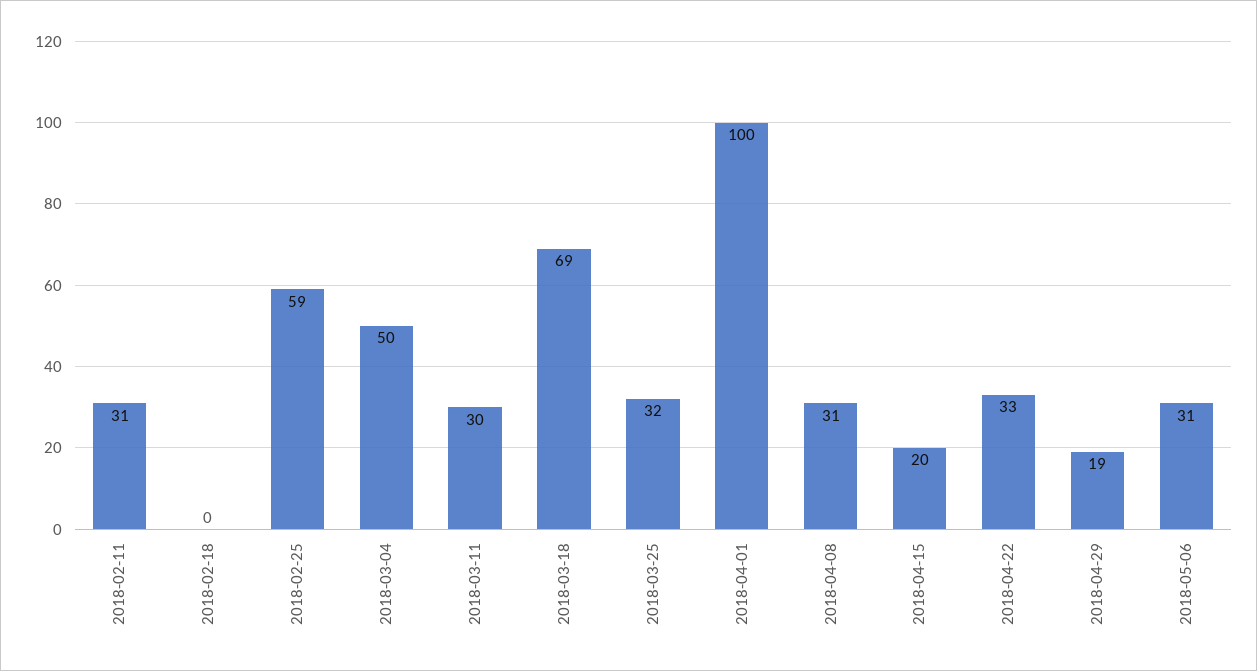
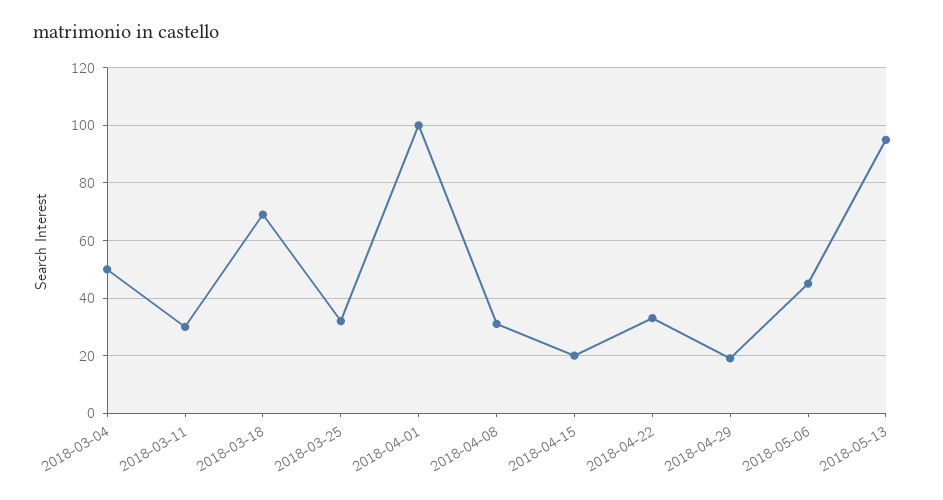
2018-02-11: 31 -> none
2018-02-18: 0 -> none
2018-02-25: 59 -> none
2018-05-06: 31 -> 45
2018-05-13: none -> 95

